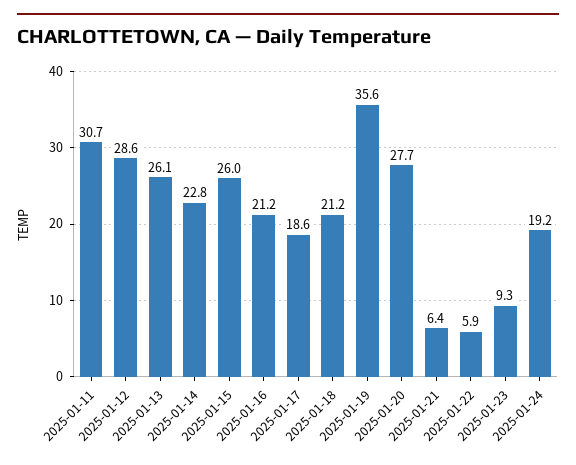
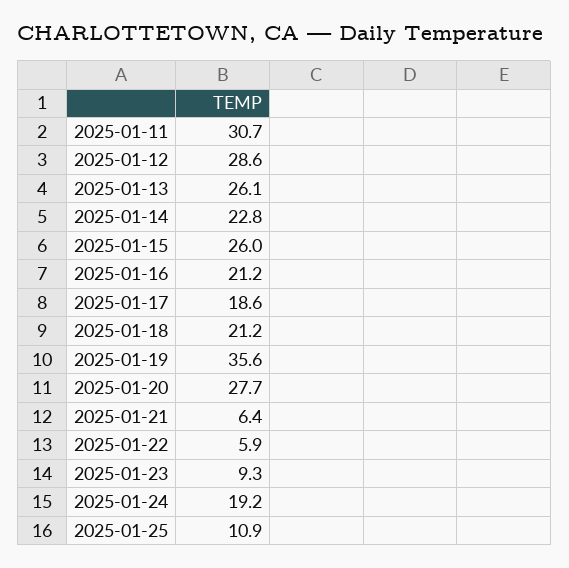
2025-01-25: none -> 10.9

